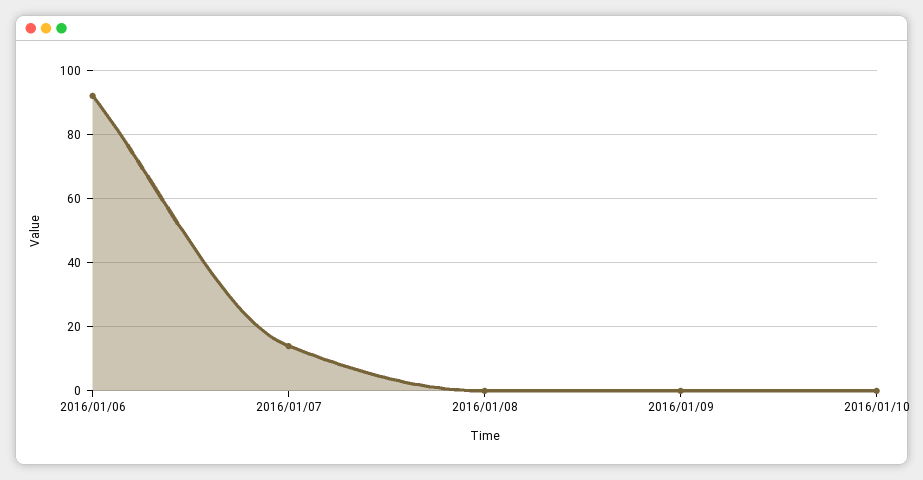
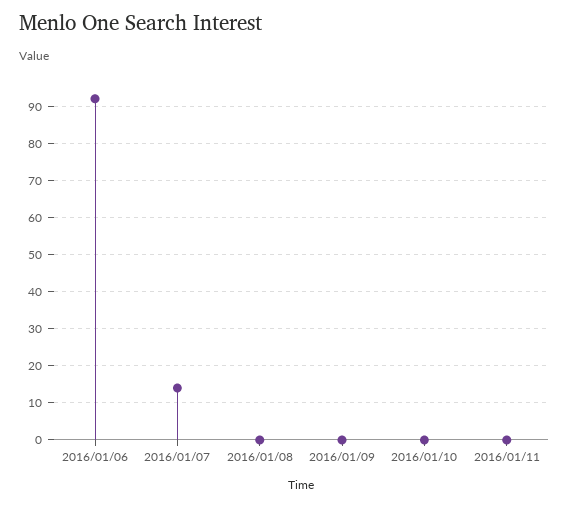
2016/01/11: none -> 0

